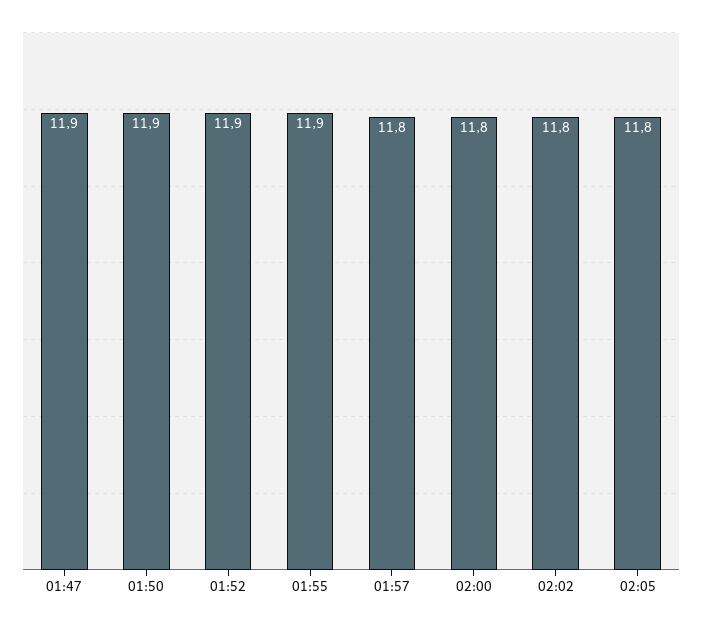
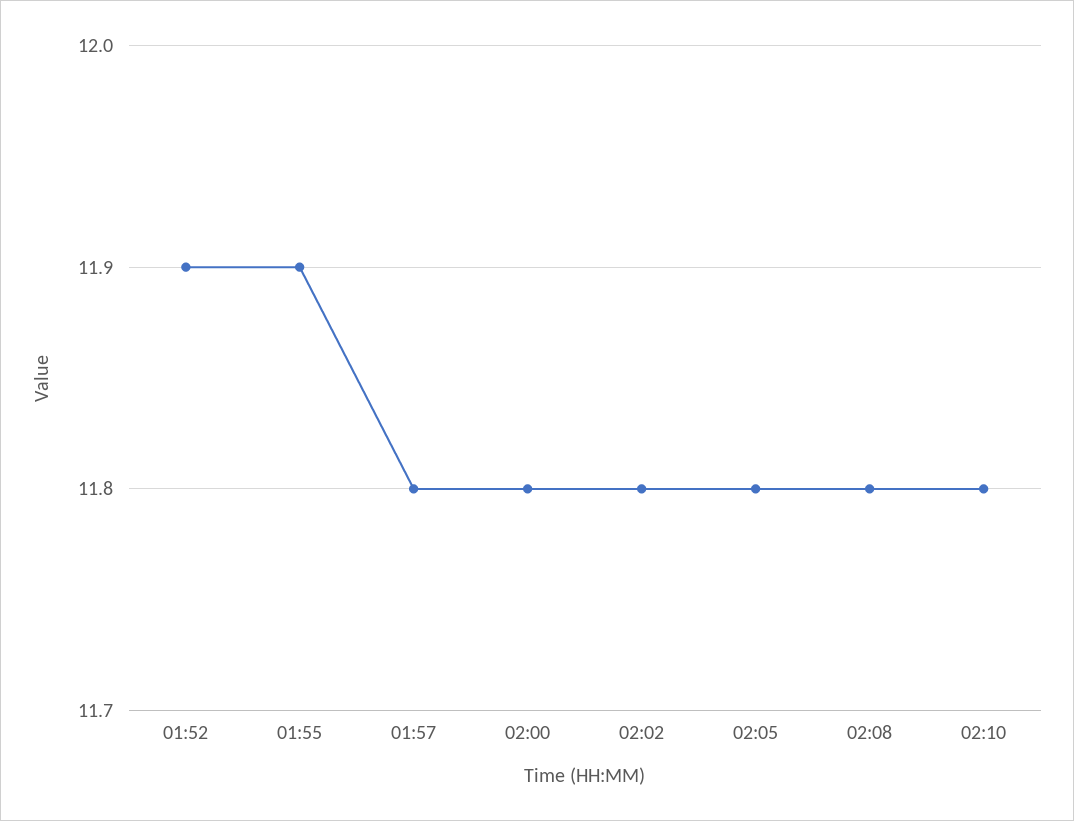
01:47: 11.9 -> none
01:50: 11.9 -> none
02:08: none -> 11.8
02:10: none -> 11.8

